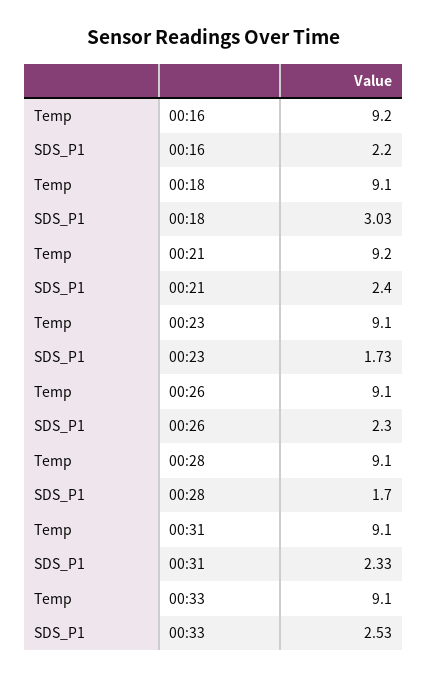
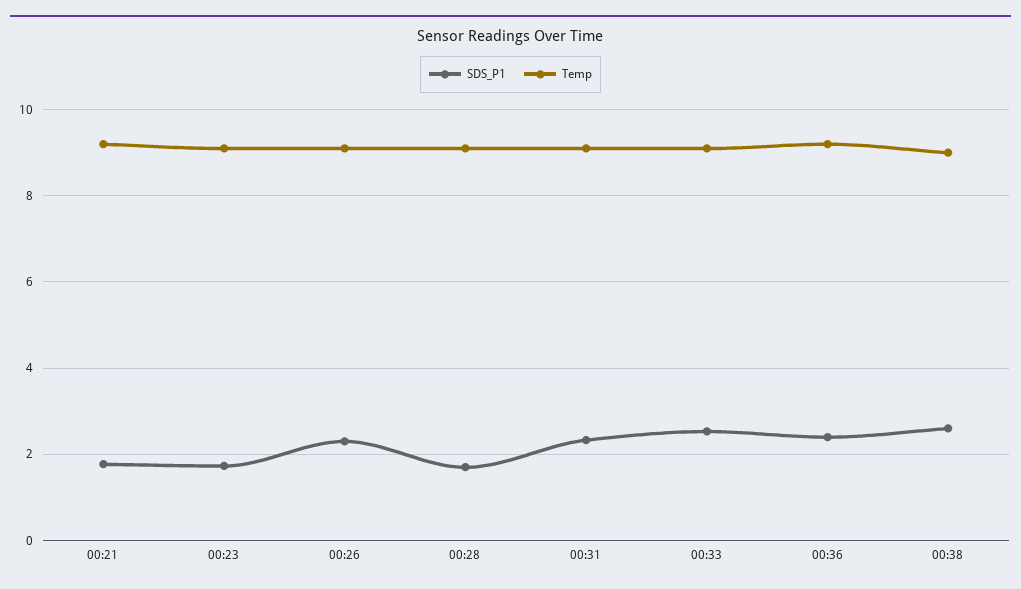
Temp, 00:16: 9.2 -> none
SDS_P1, 00:16: 2.2 -> none
Temp, 00:18: 9.1 -> none
SDS_P1, 00:18: 3.03 -> none
SDS_P1, 00:21: 2.4 -> 1.8
SDS_P1, 00:36: none -> 2.4
Temp, 00:36: none -> 9.2
SDS_P1, 00:38: none -> 2.6
Temp, 00:38: none -> 9

